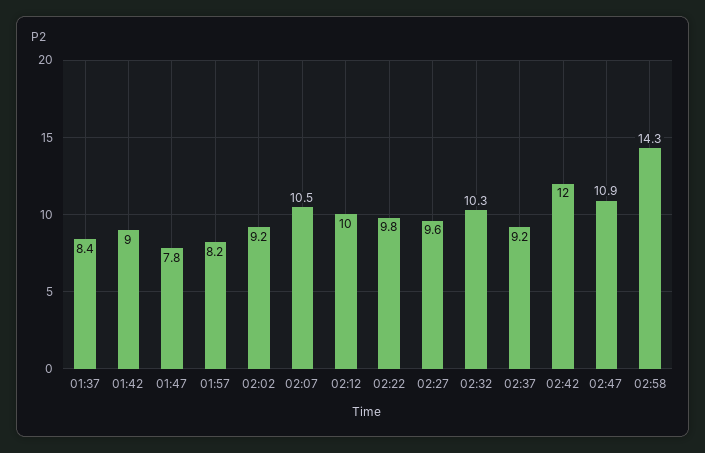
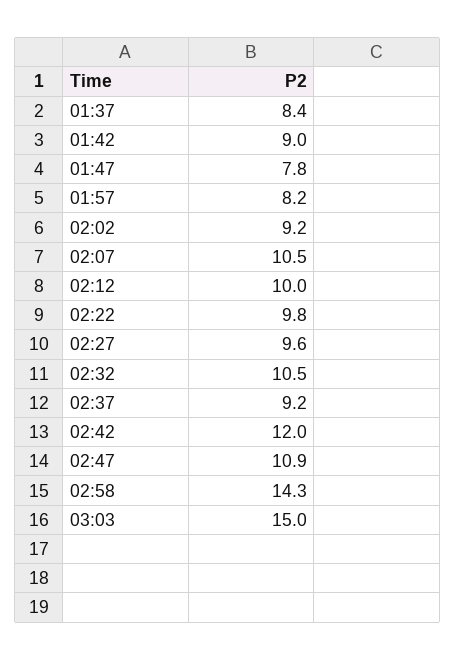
02:32: 10.3 -> 10.5
03:03: none -> 15

